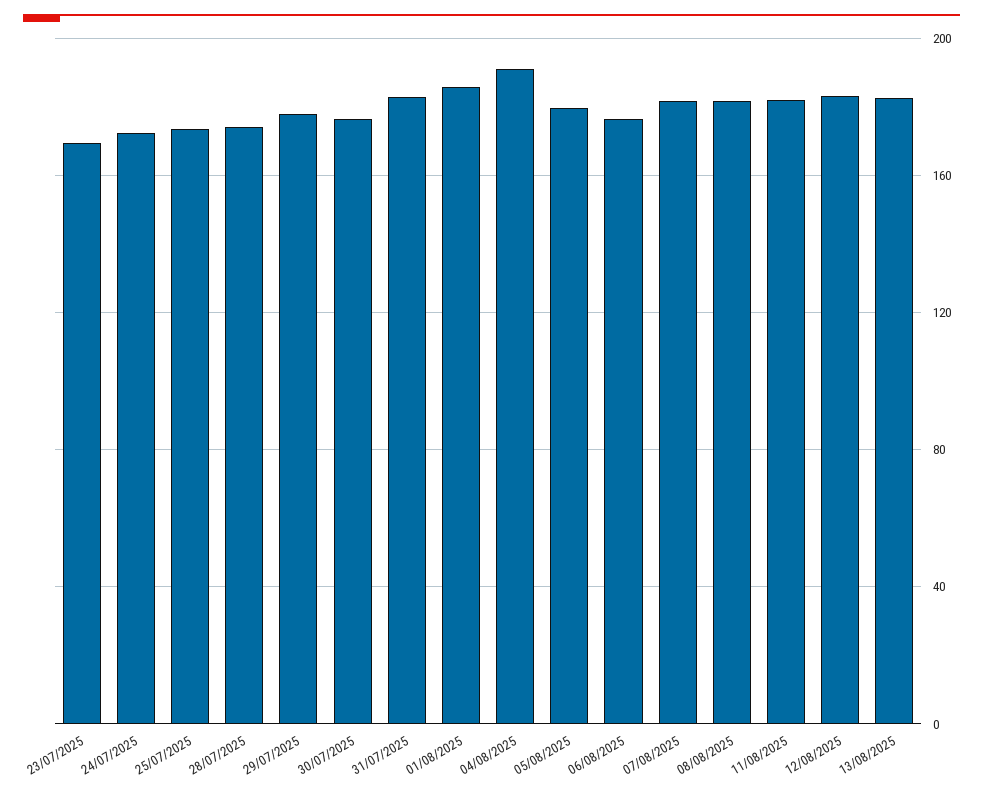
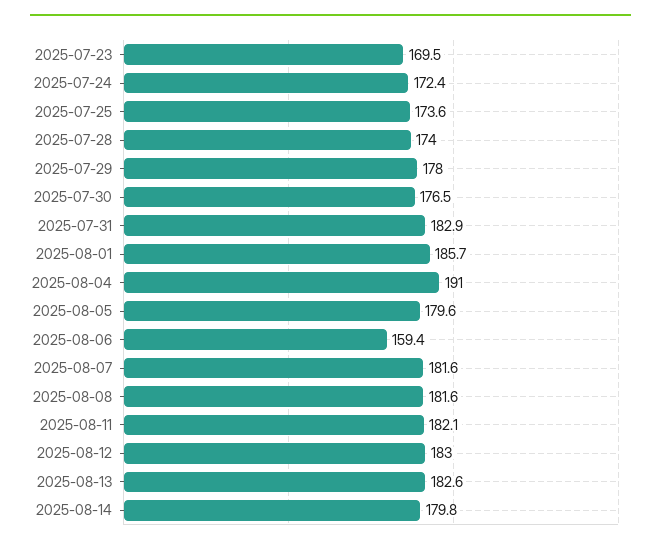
06/08/2025: 175 -> 159.4
2025-08-14: none -> 179.8

